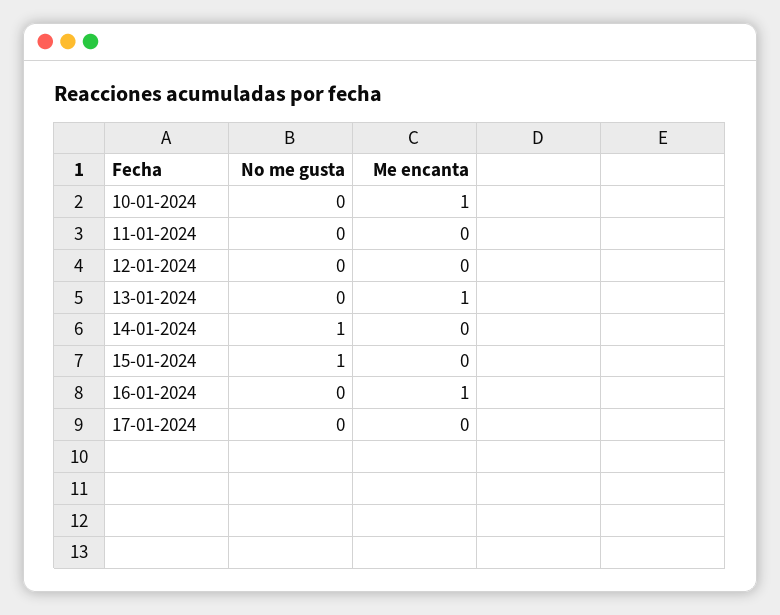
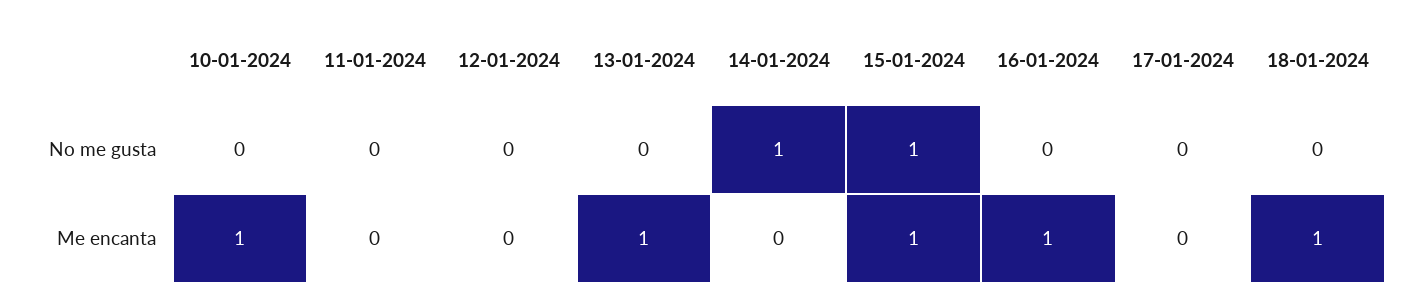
Me encanta, 15-01-2024: 0 -> 1
No me gusta, 18-01-2024: none -> 0
Me encanta, 18-01-2024: none -> 1

